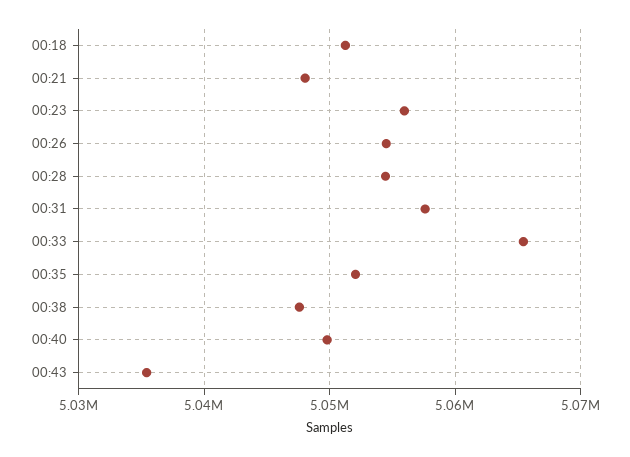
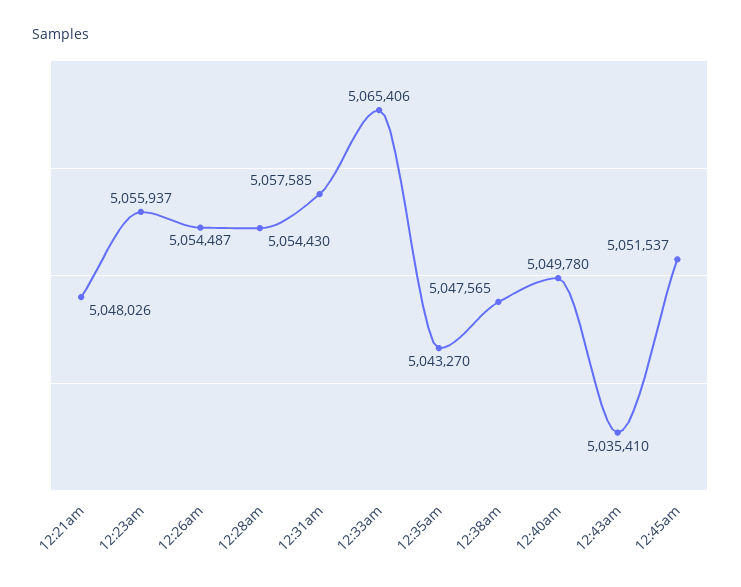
00:18: 5051000 -> none
00:35: 5052000 -> 5043270
12:45am: none -> 5051537

